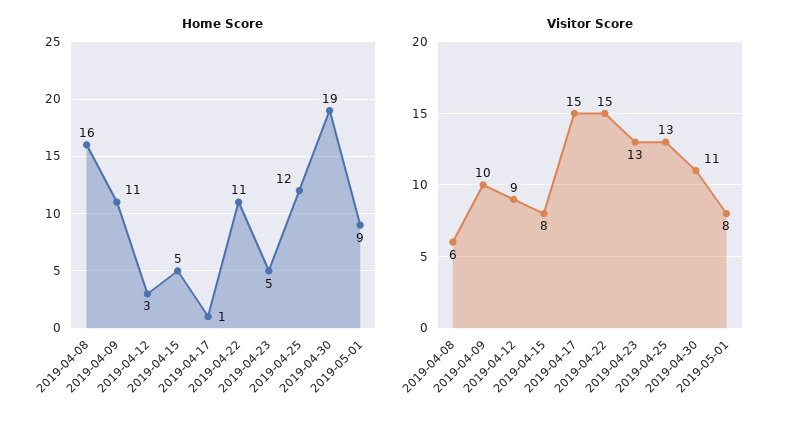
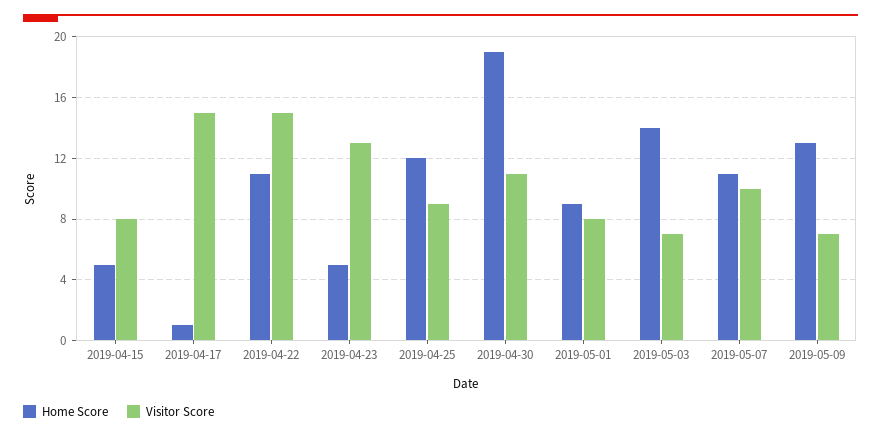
Home Score, 2019-04-08: 16 -> none
Home Score, 2019-04-09: 11 -> none
Home Score, 2019-04-12: 3 -> none
Visitor Score, 2019-04-08: 6 -> none
Visitor Score, 2019-04-09: 10 -> none
Visitor Score, 2019-04-12: 9 -> none
Visitor Score, 2019-04-25: 13 -> 9
Home Score, 2019-05-03: none -> 14
Visitor Score, 2019-05-03: none -> 7
Home Score, 2019-05-07: none -> 11
Visitor Score, 2019-05-07: none -> 10
Home Score, 2019-05-09: none -> 13
Visitor Score, 2019-05-09: none -> 7

